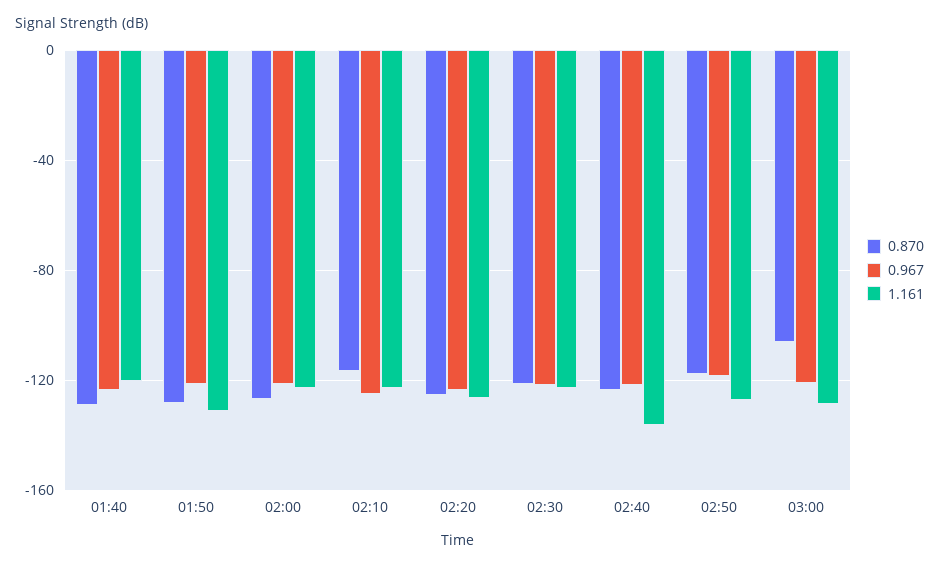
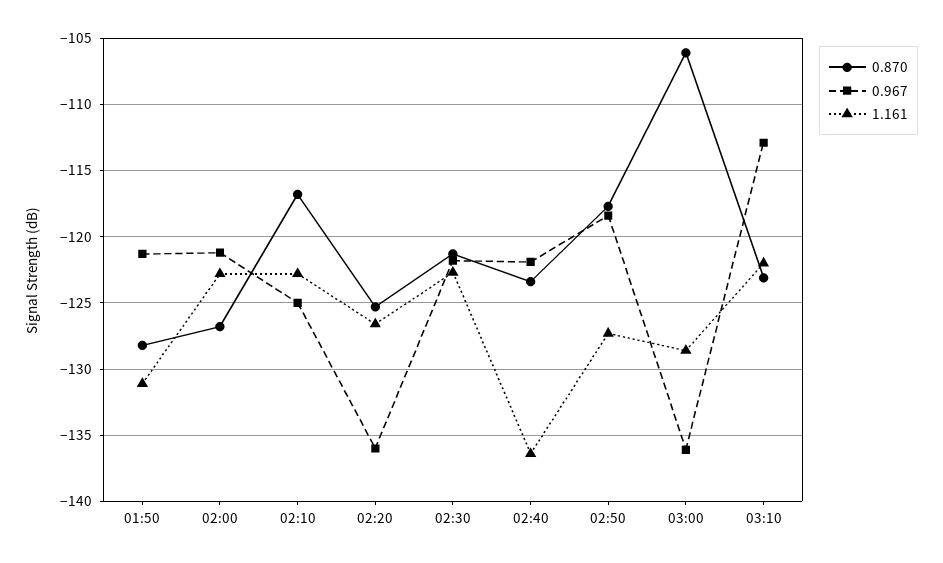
0.870, 01:40: -130 -> none
0.967, 01:40: -125 -> none
1.161, 01:40: -120 -> none
0.967, 02:20: -125 -> -136
0.967, 03:00: -120 -> -136
0.870, 03:10: none -> -123
0.967, 03:10: none -> -113
1.161, 03:10: none -> -122

